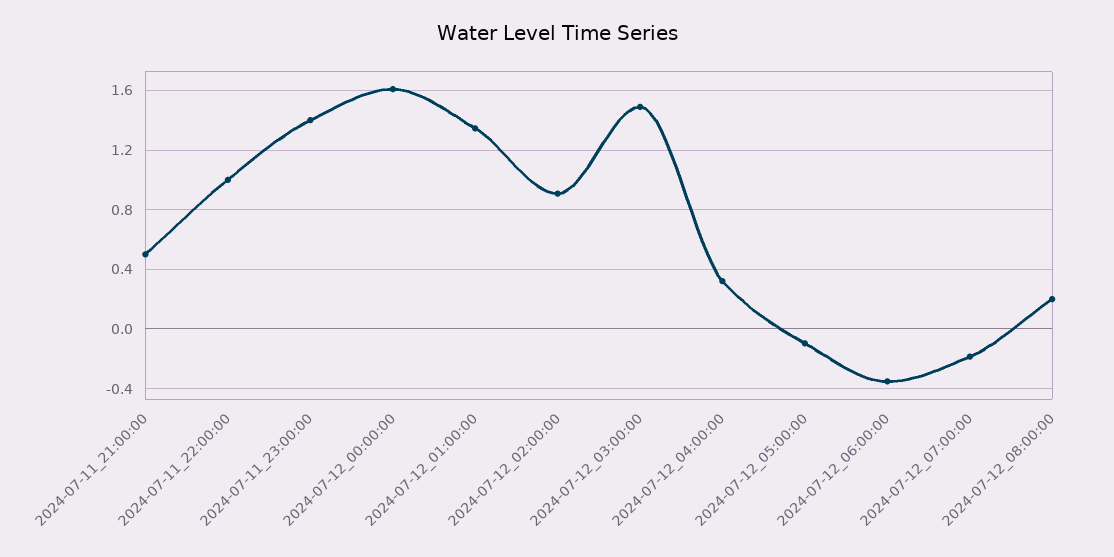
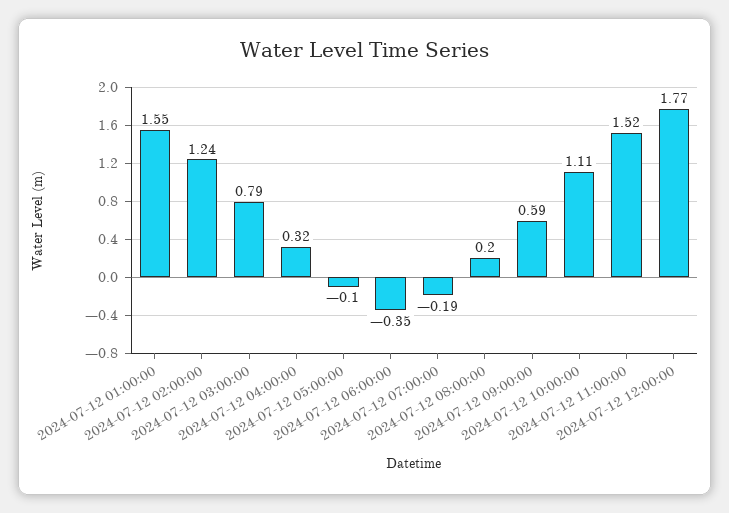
2024-07-11_21:00:00: 0.5 -> none
2024-07-11_22:00:00: 1 -> none
2024-07-11_23:00:00: 1.4 -> none
2024-07-12_00:00:00: 1.6 -> none
2024-07-12_01:00:00: 1.35 -> 1.55
2024-07-12_02:00:00: 0.9 -> 1.24
2024-07-12_03:00:00: 1.5 -> 0.79
2024-07-12 09:00:00: none -> 0.59
2024-07-12 10:00:00: none -> 1.11
2024-07-12 11:00:00: none -> 1.52
2024-07-12 12:00:00: none -> 1.77

